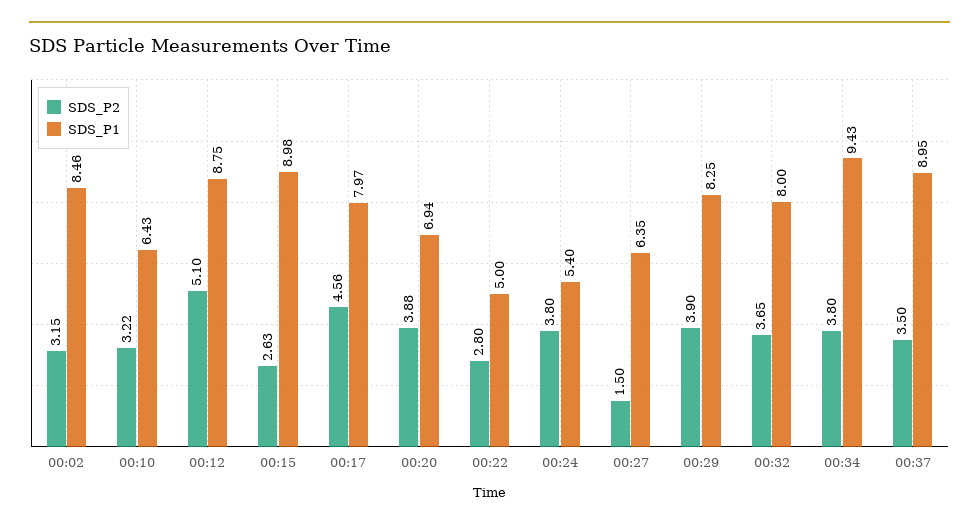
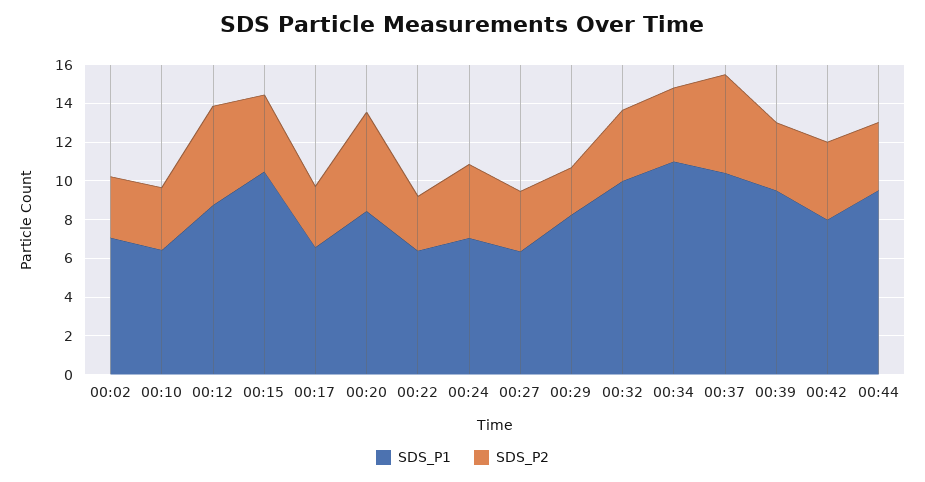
SDS_P1, 00:02: 8.46 -> 7
SDS_P2, 00:15: 2.63 -> 4
SDS_P1, 00:15: 8.98 -> 10.5
SDS_P2, 00:17: 4.56 -> 3
SDS_P1, 00:17: 7.97 -> 6.5
SDS_P2, 00:20: 3.88 -> 5
SDS_P1, 00:20: 6.94 -> 8.5
SDS_P1, 00:22: 5 -> 6.5
SDS_P1, 00:24: 5.4 -> 7
SDS_P2, 00:27: 1.5 -> 3
SDS_P2, 00:29: 3.9 -> 2.5
SDS_P1, 00:32: 8 -> 10
SDS_P1, 00:34: 9.43 -> 11
SDS_P2, 00:37: 3.5 -> 5
SDS_P1, 00:37: 8.95 -> 10.5
SDS_P1, 00:39: none -> 9.5
SDS_P2, 00:39: none -> 3.5
SDS_P1, 00:42: none -> 8
SDS_P2, 00:42: none -> 4
SDS_P1, 00:44: none -> 9.5
SDS_P2, 00:44: none -> 3.5

